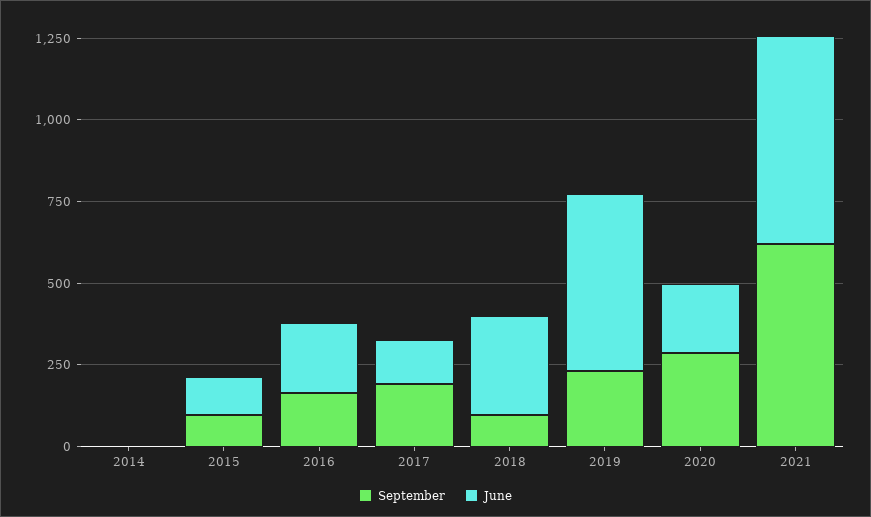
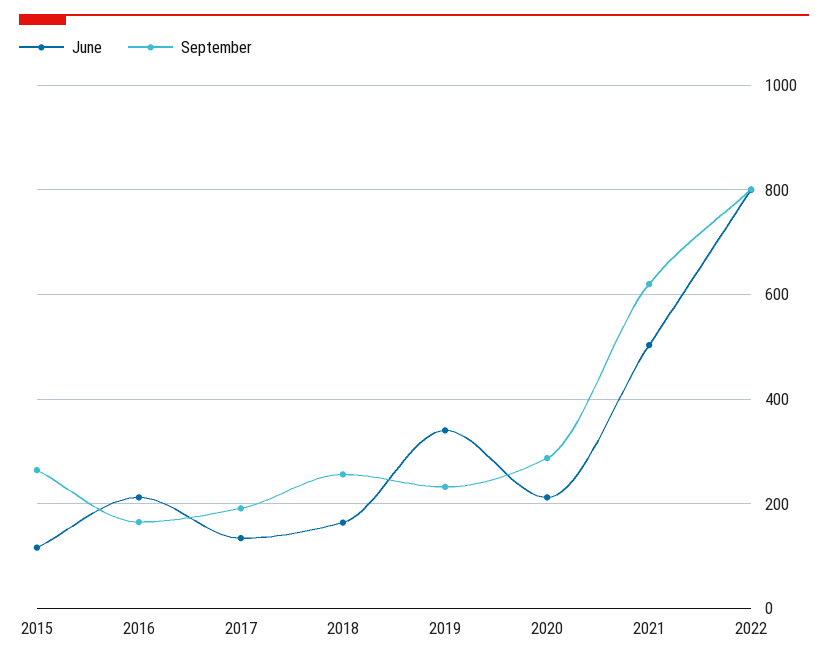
September, 2014: 0 -> none
June, 2014: 0 -> none
September, 2015: 100 -> 260
September, 2018: 100 -> 260
June, 2018: 300 -> 160
June, 2019: 550 -> 340
June, 2021: 650 -> 500
June, 2022: none -> 800
September, 2022: none -> 800

